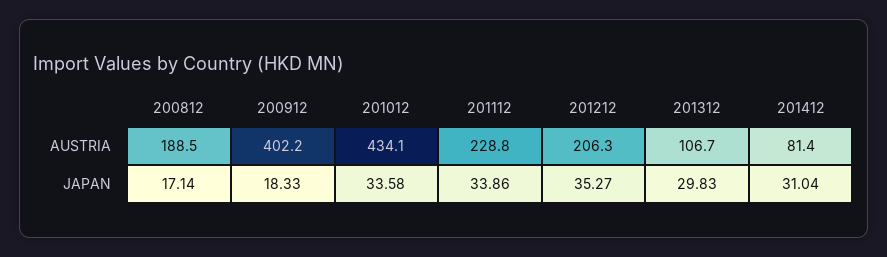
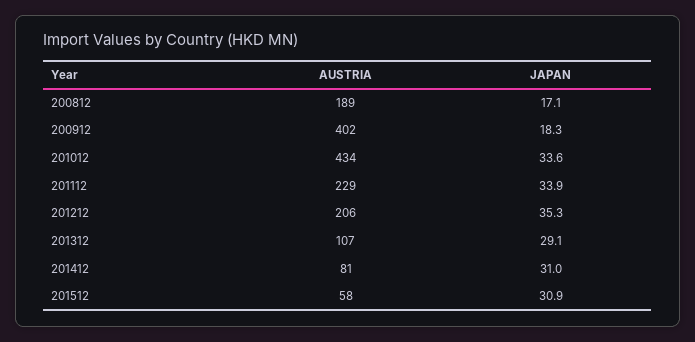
201312, JAPAN: 29.83 -> 29.1
201512, AUSTRIA: none -> 58
201512, JAPAN: none -> 30.9

